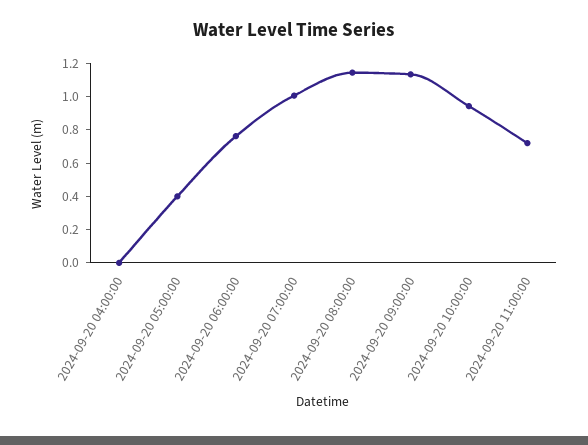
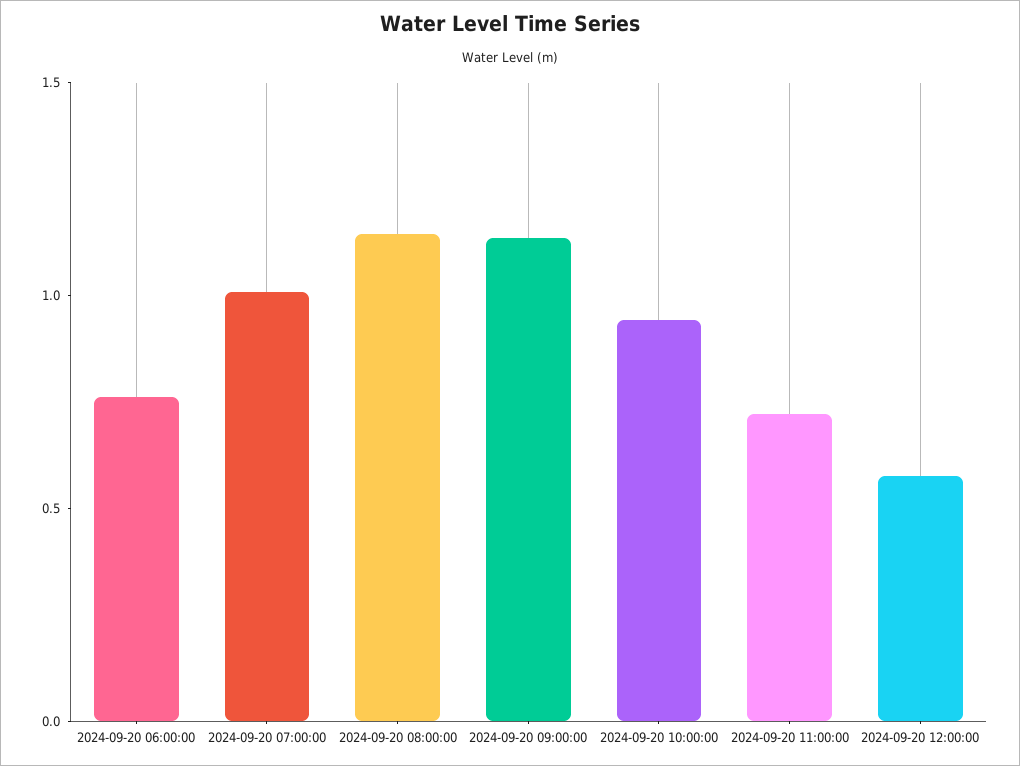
2024-09-20 04:00:00: 0 -> none
2024-09-20 05:00:00: 0.4 -> none
2024-09-20 12:00:00: none -> 0.6

